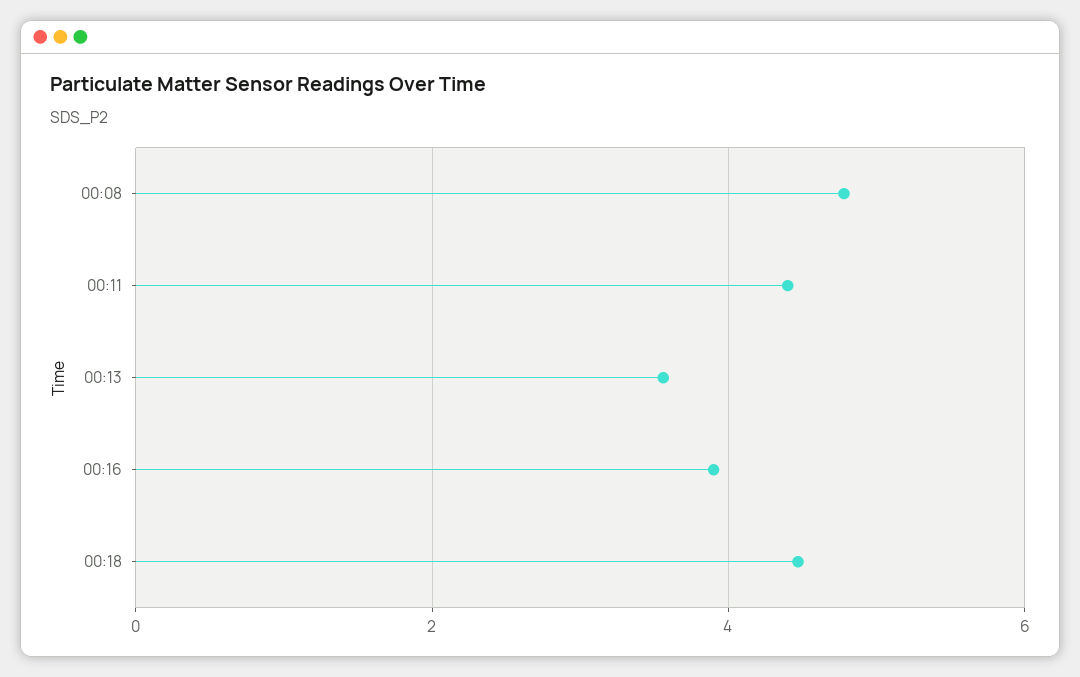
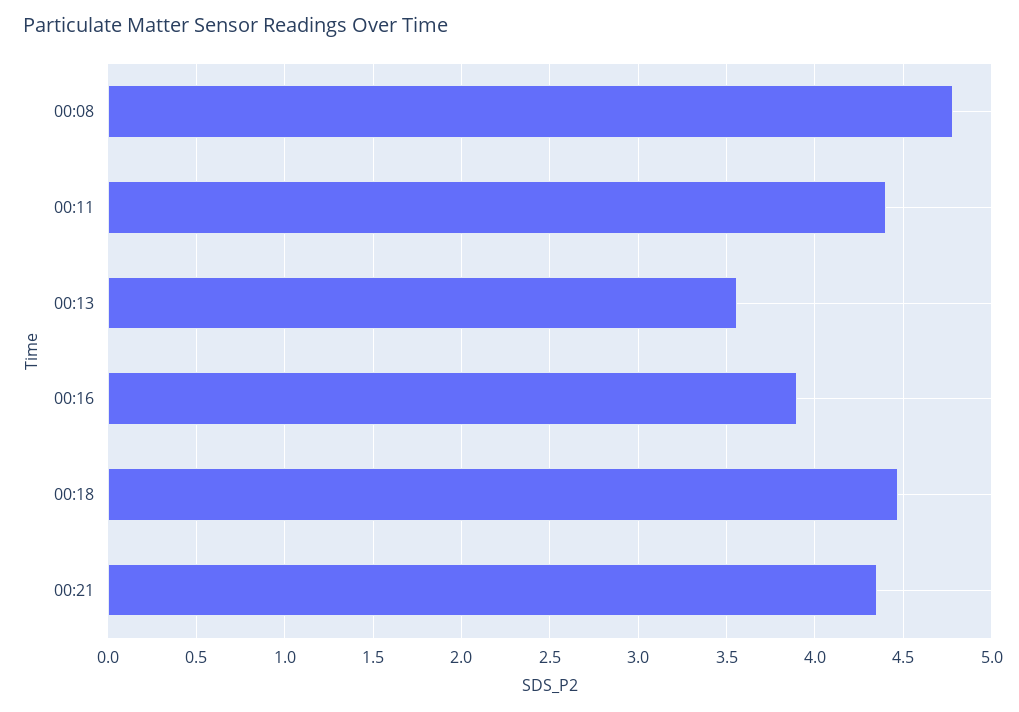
00:21: none -> 4.35

